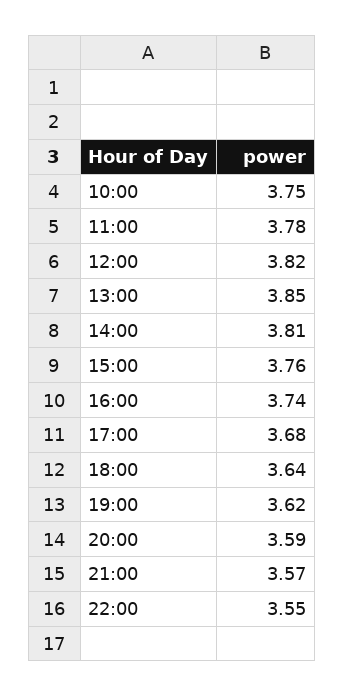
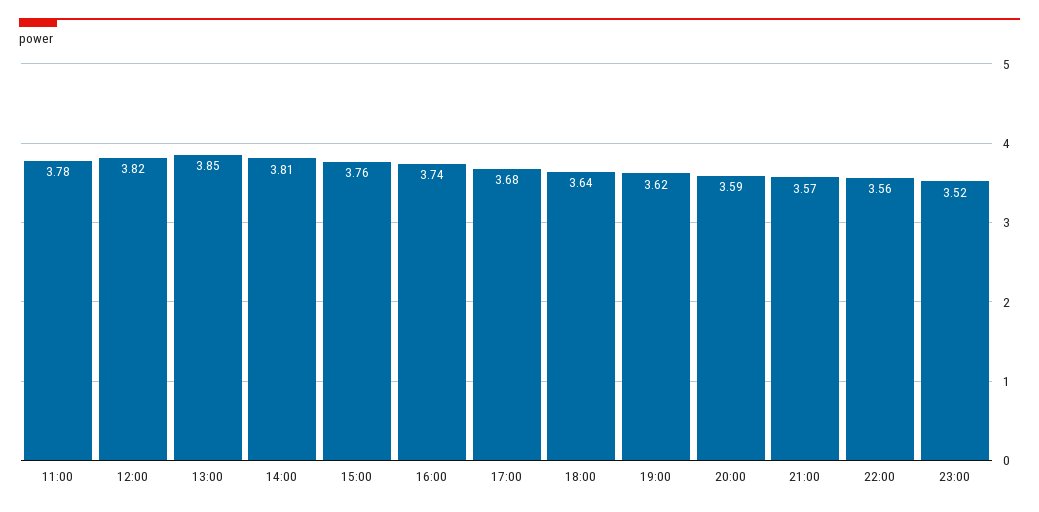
10:00: 3.75 -> none
22:00: 3.55 -> 3.56
23:00: none -> 3.52

